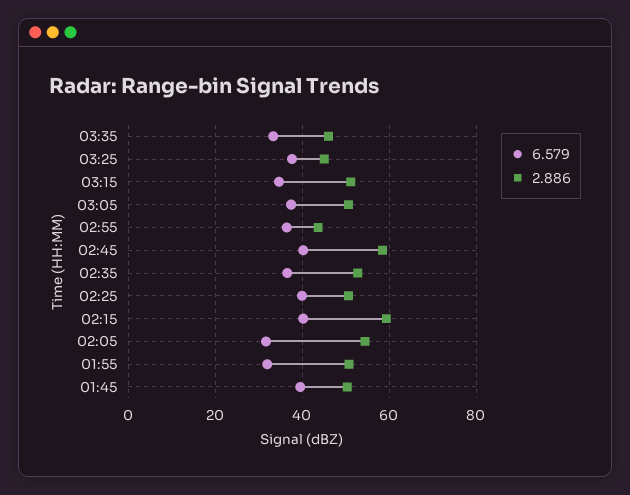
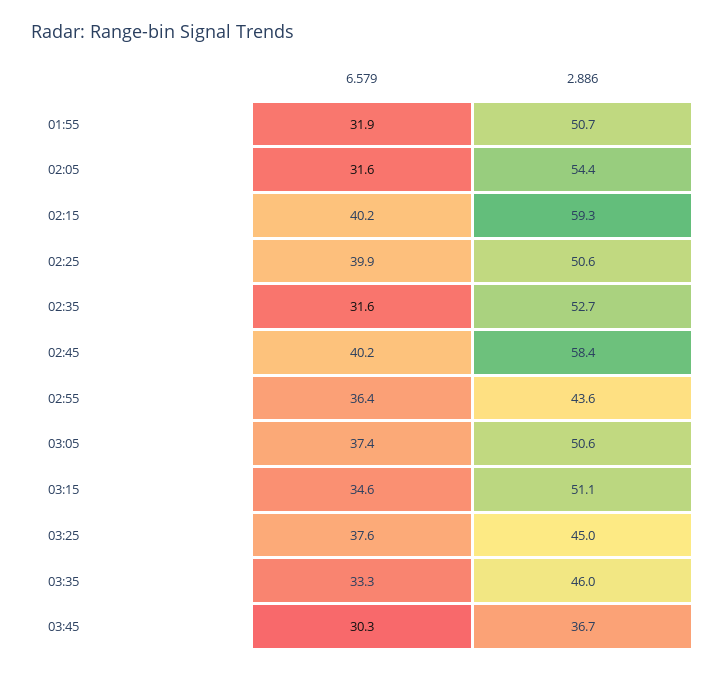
6.579, 02:35: 36 -> 31.6
6.579, 01:45: 40 -> none
2.886, 01:45: 50 -> none
6.579, 03:45: none -> 30.3
2.886, 03:45: none -> 36.7

